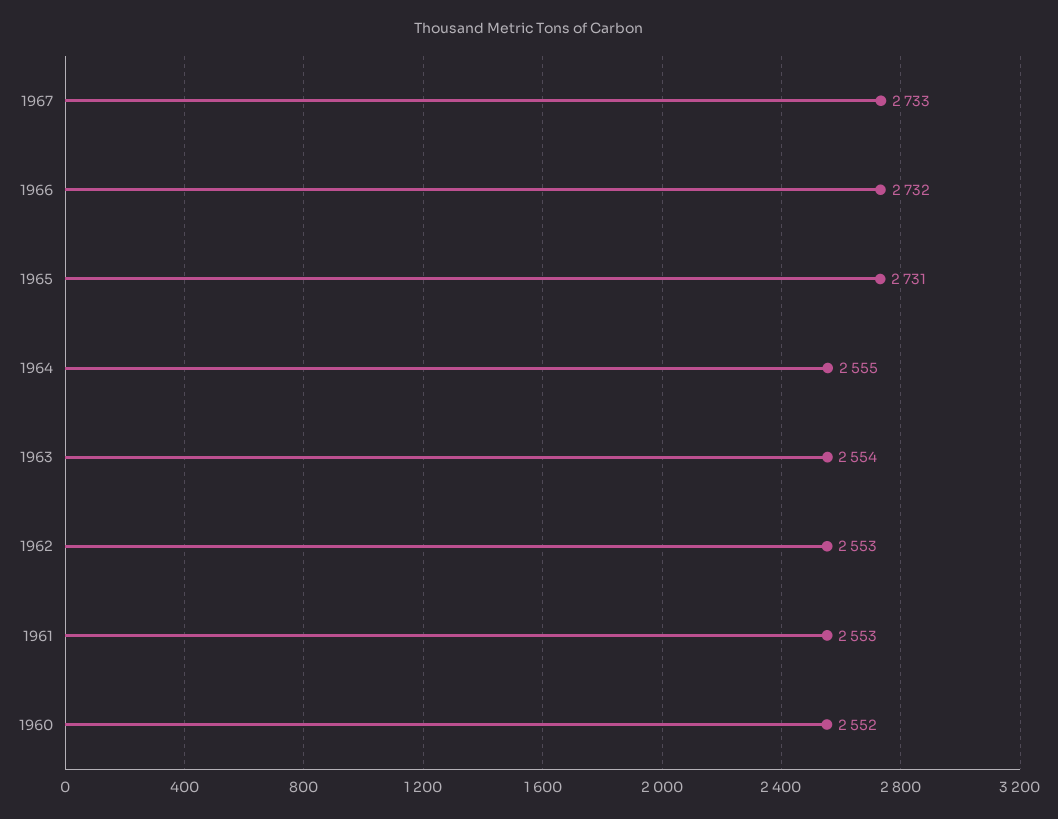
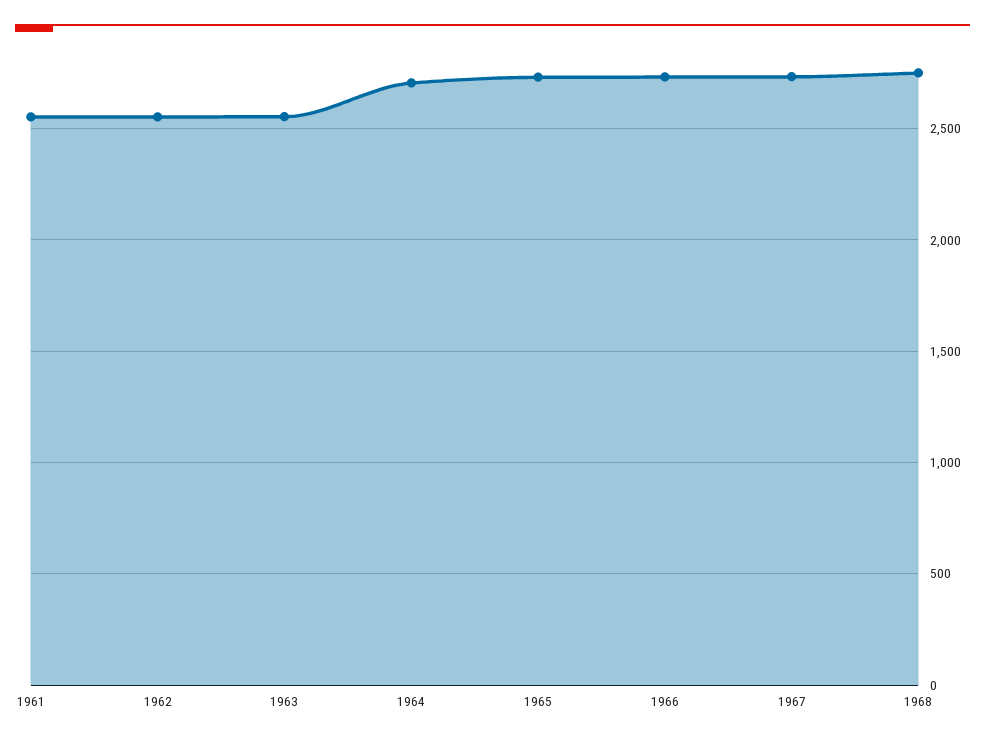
1964: 2555 -> 2700
1960: 2552 -> none
1968: none -> 2750

